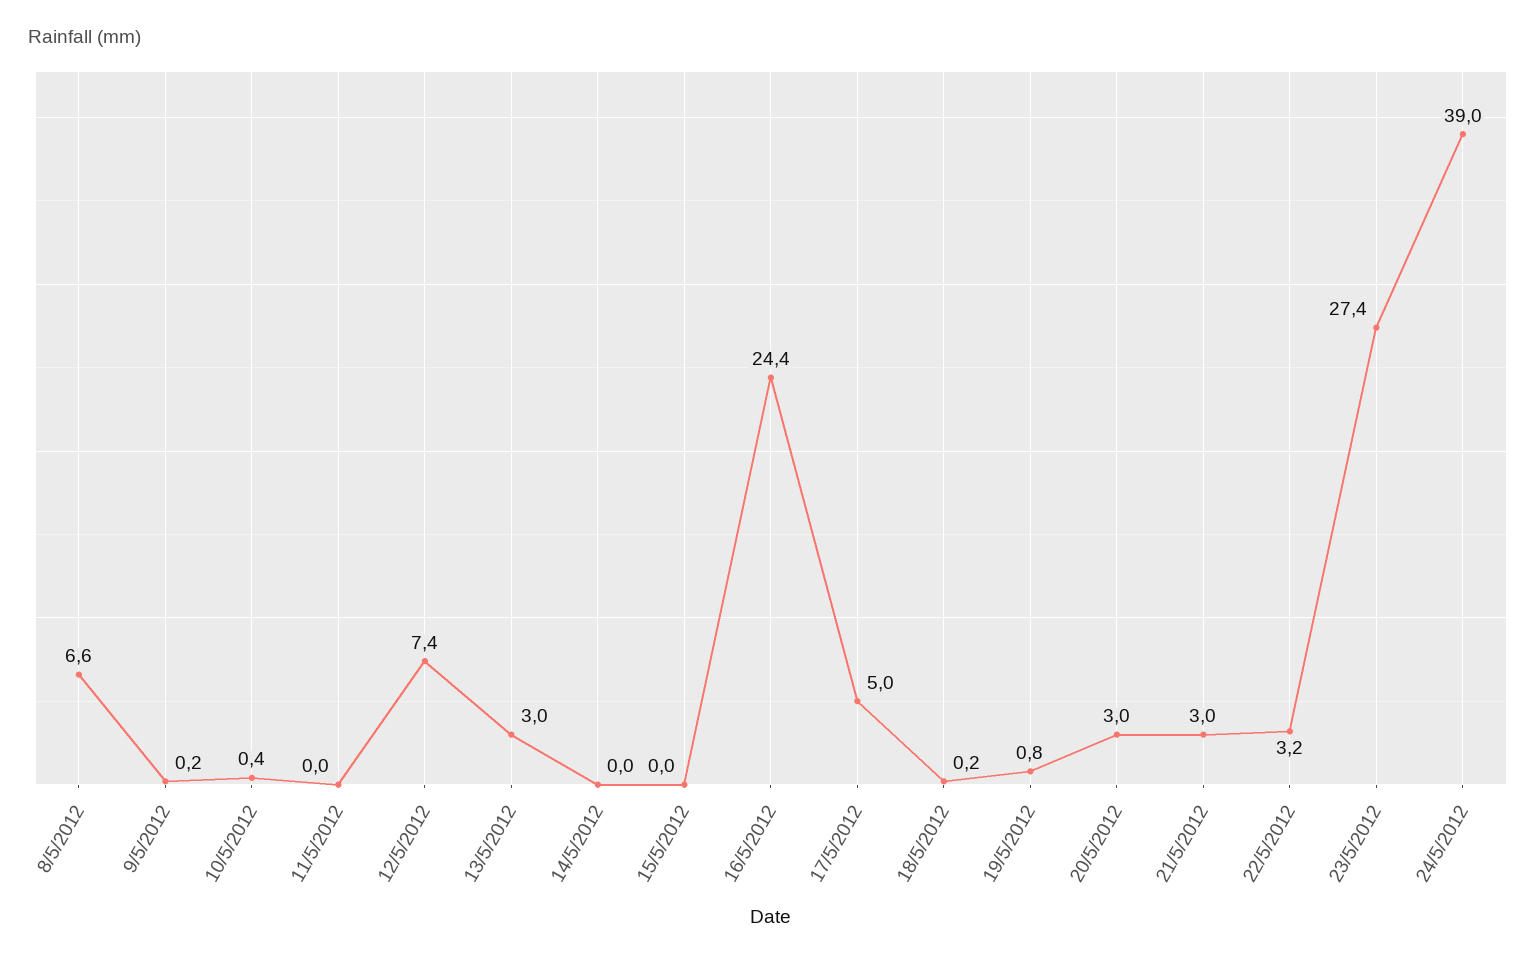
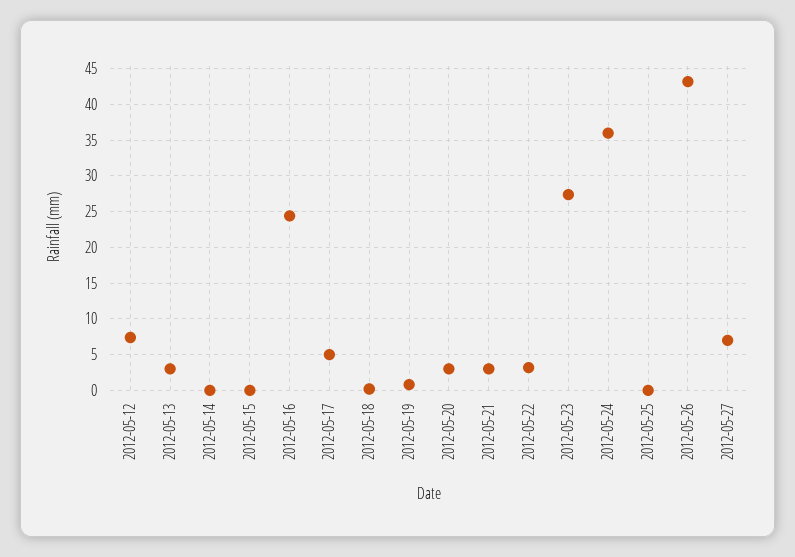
8/5/2012: 6.6 -> none
9/5/2012: 0.2 -> none
10/5/2012: 0.4 -> none
11/5/2012: 0 -> none
24/5/2012: 39 -> 36
2012-05-25: none -> 0
2012-05-26: none -> 43
2012-05-27: none -> 7

